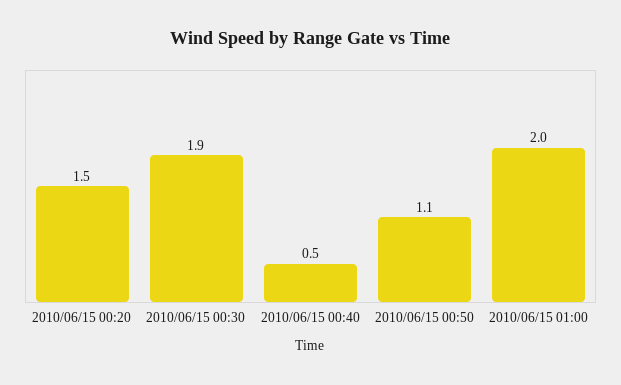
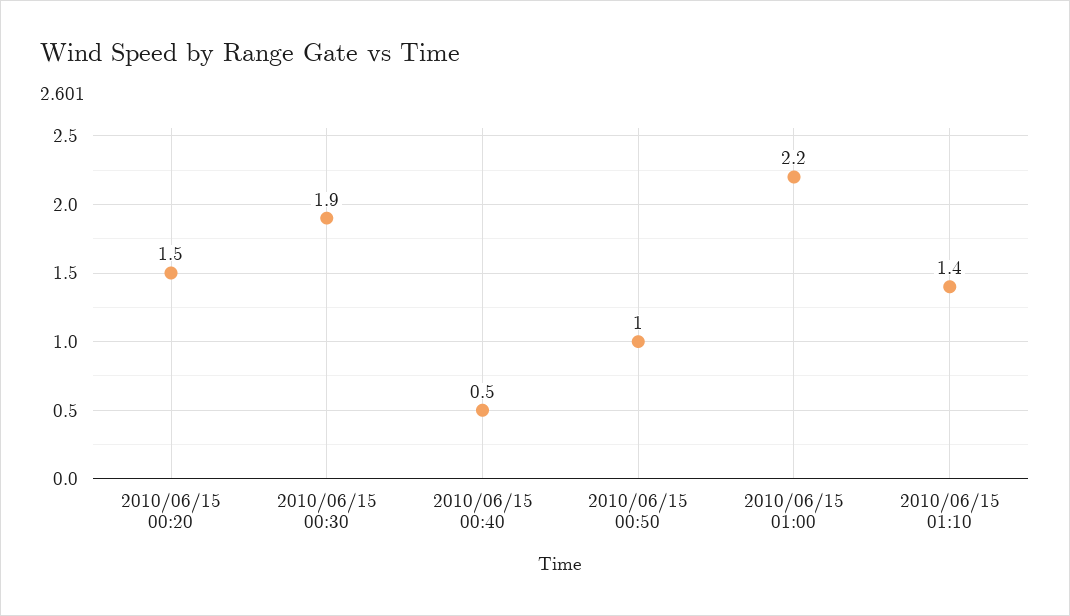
2010/06/15 00:50: 1.1 -> 1
2010/06/15 01:00: 2 -> 2.2
2010/06/15 01:10: none -> 1.4

